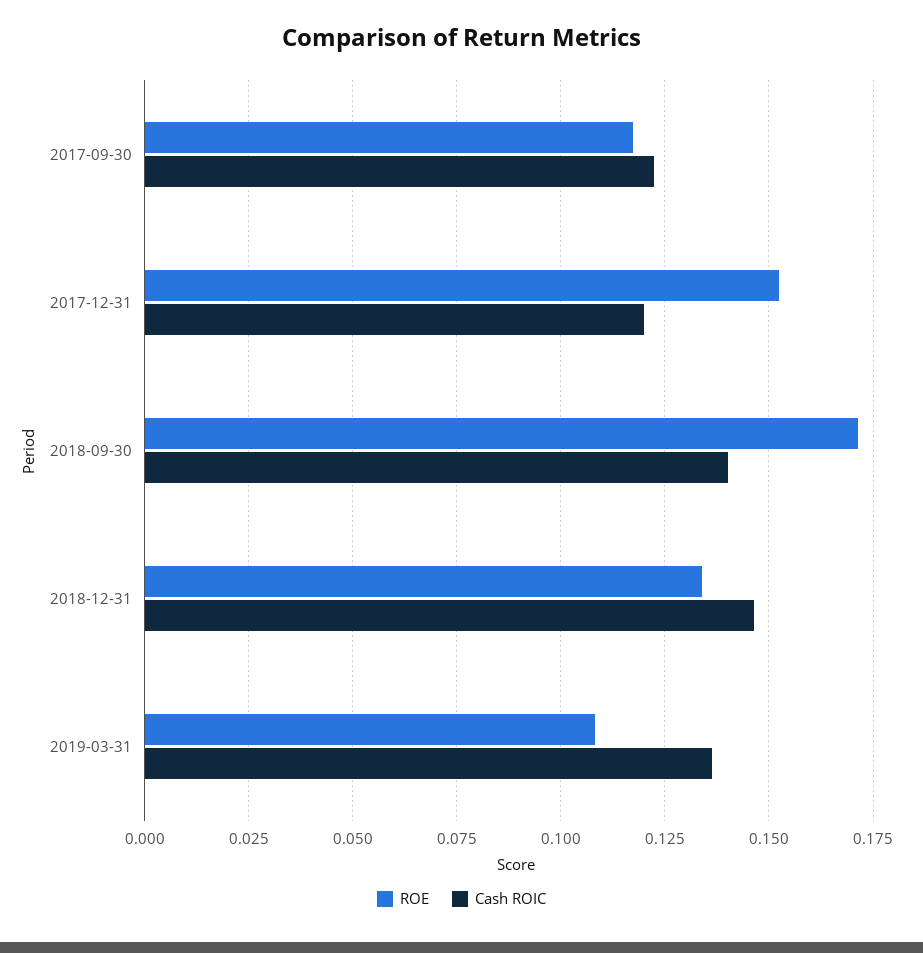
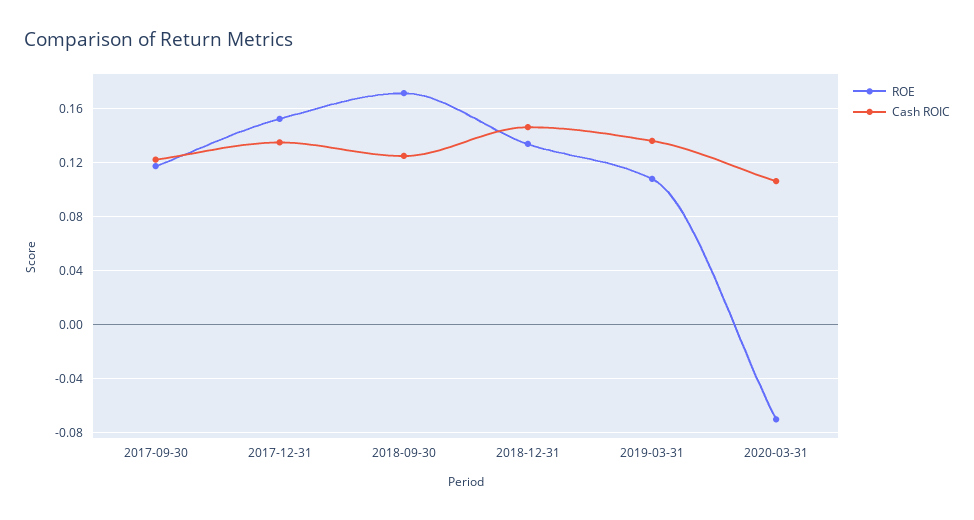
Cash ROIC, 2017-12-31: 0.12 -> 0.135
Cash ROIC, 2018-09-30: 0.14 -> 0.125
ROE, 2020-03-31: none -> -0.07
Cash ROIC, 2020-03-31: none -> 0.105

